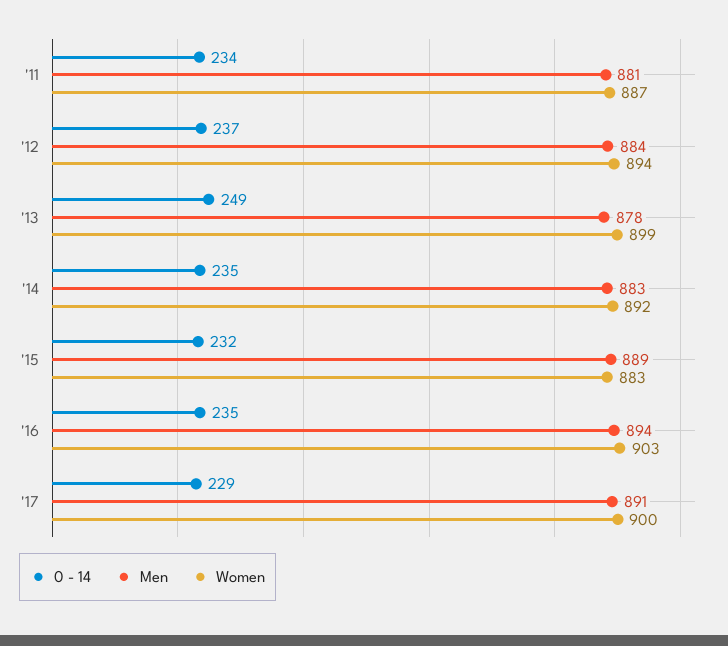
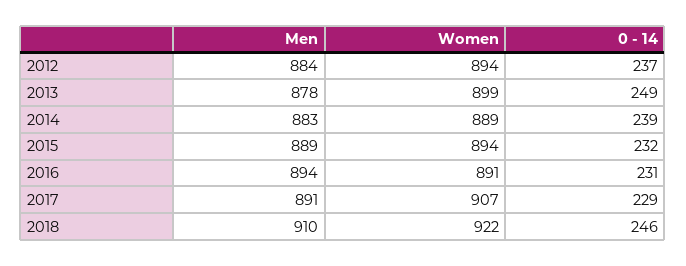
0 - 14, '11: 234 -> none
Men, '11: 881 -> none
Women, '11: 887 -> none
0 - 14, '14: 235 -> 239
Women, '14: 892 -> 889
Women, '15: 883 -> 894
0 - 14, '16: 235 -> 231
Women, '16: 903 -> 891
Women, '17: 900 -> 907
Men, 2018: none -> 910
Women, 2018: none -> 922
0 - 14, 2018: none -> 246

